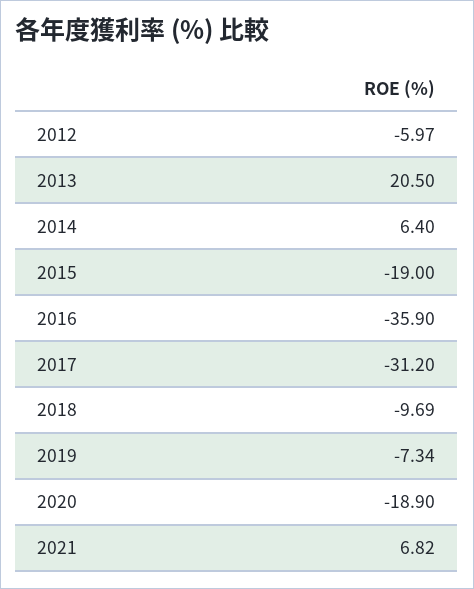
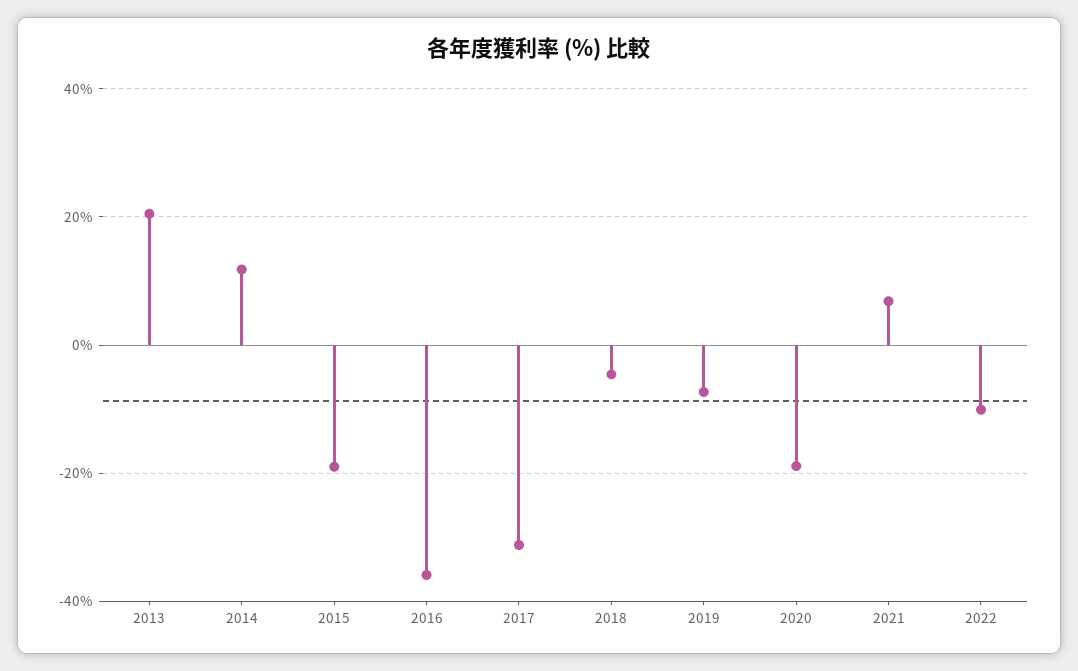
2012: -5.97 -> none
2014: 6.4 -> 12
2018: -9.69 -> -4
2022: none -> -10

